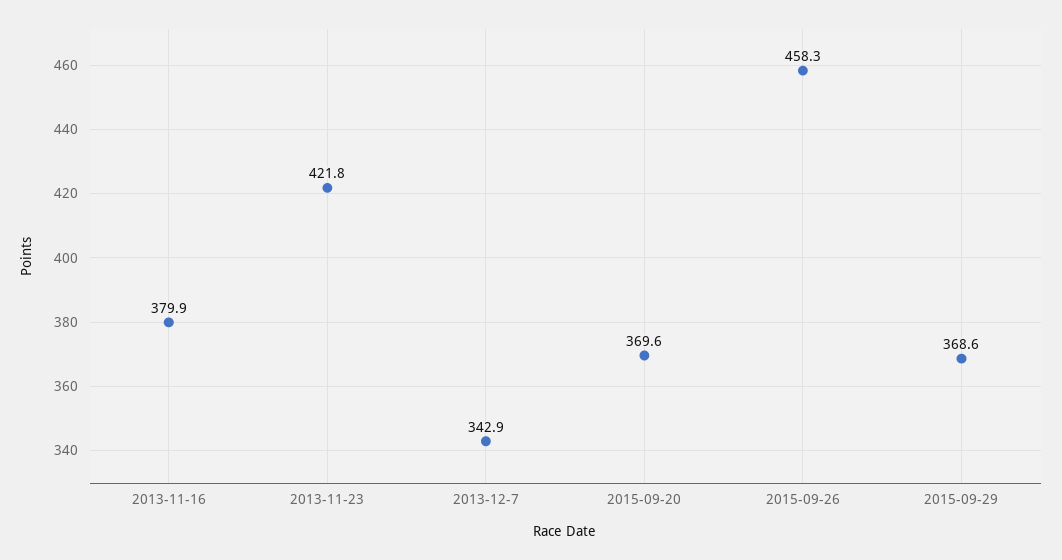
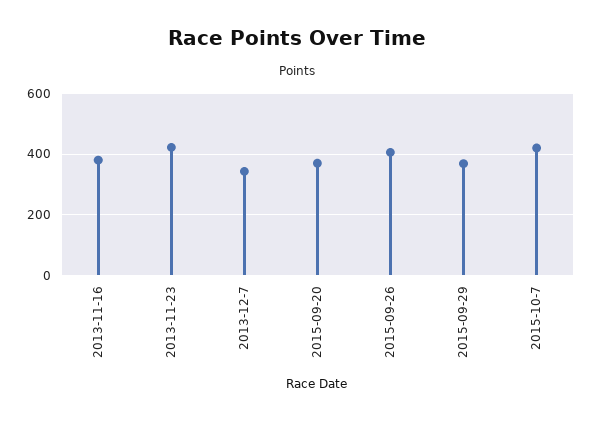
2015-09-26: 458.3 -> 400
2015-10-7: none -> 420

